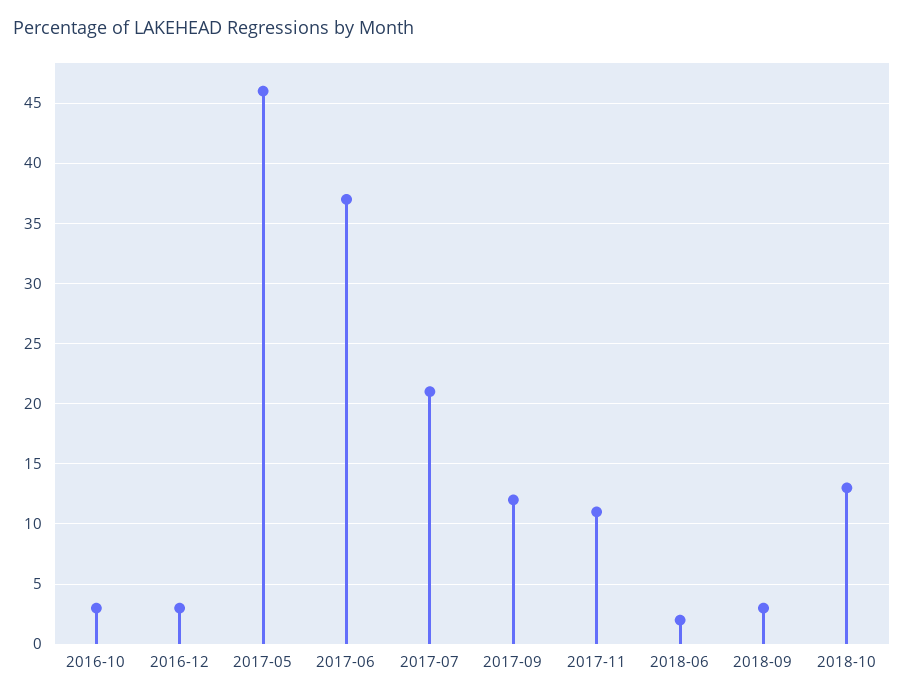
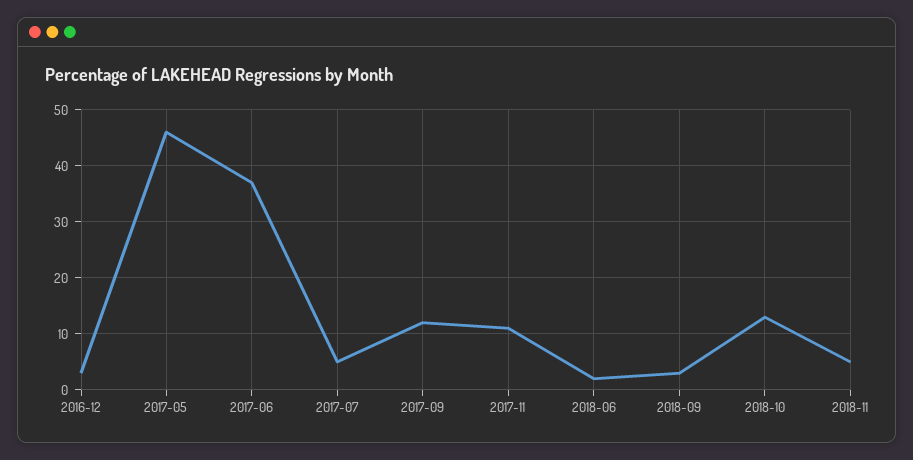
2016-10: 3 -> none
2017-07: 21 -> 5
2018-11: none -> 5

